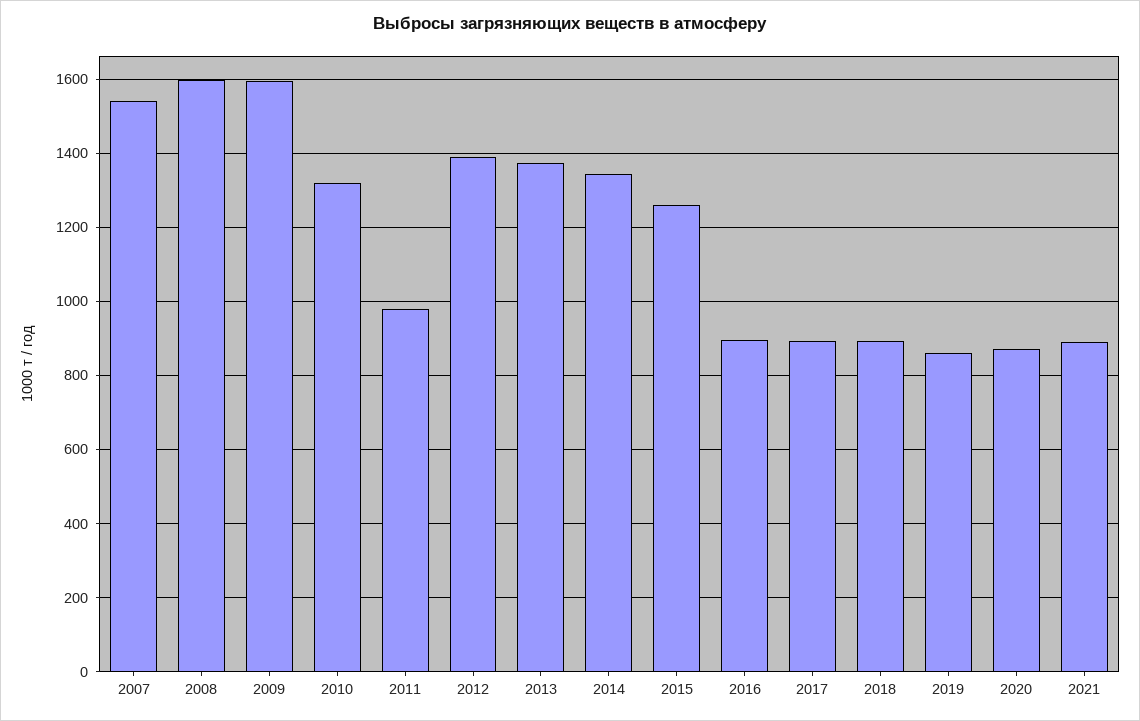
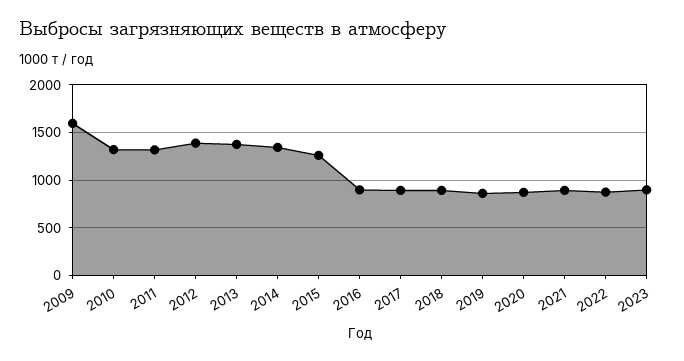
2007: 1540 -> none
2008: 1600 -> none
2011: 980 -> 1300
2022: none -> 900
2023: none -> 900

